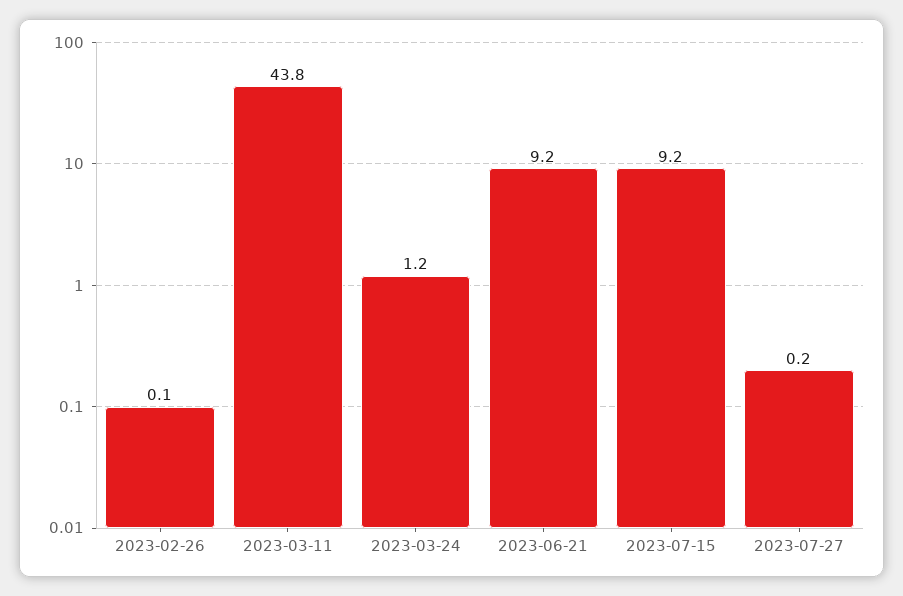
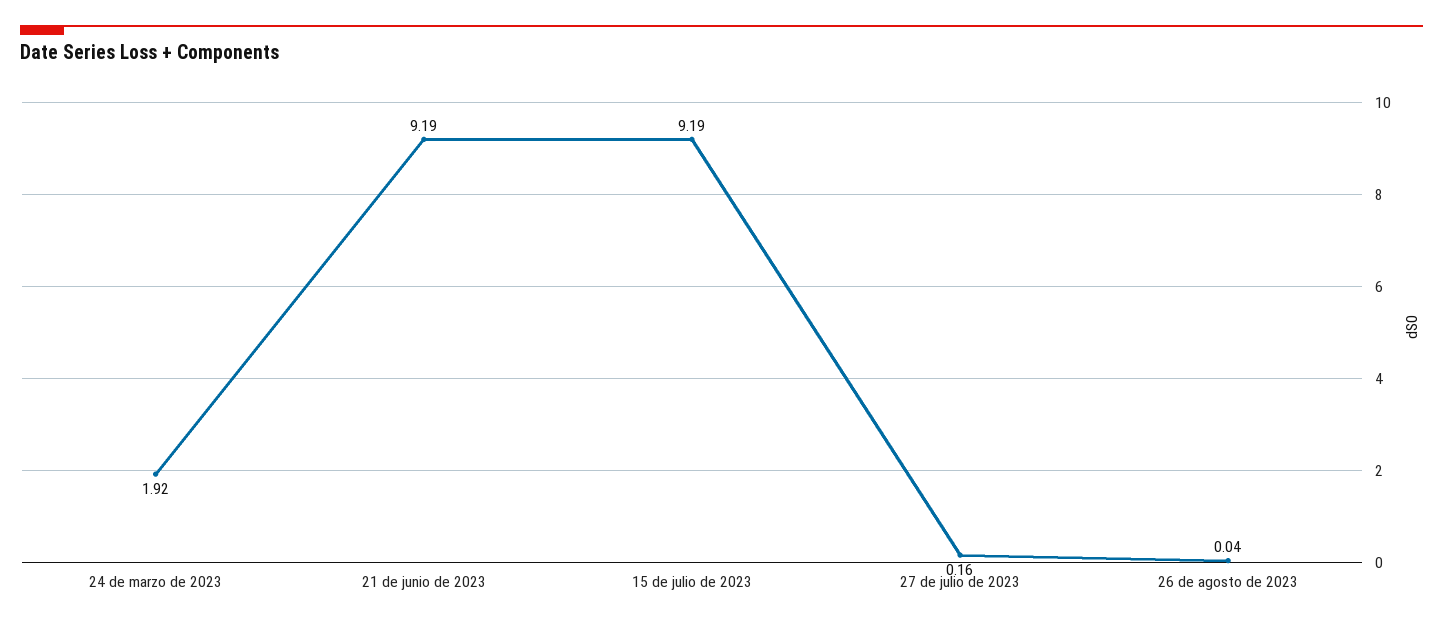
2023-02-26: 0.1 -> none
2023-03-11: 43.8 -> none
2023-03-24: 1.2 -> 1.92
26 de agosto de 2023: none -> 0.04

